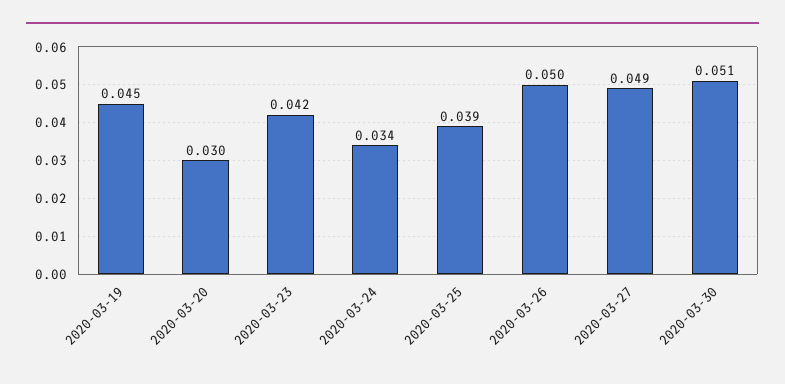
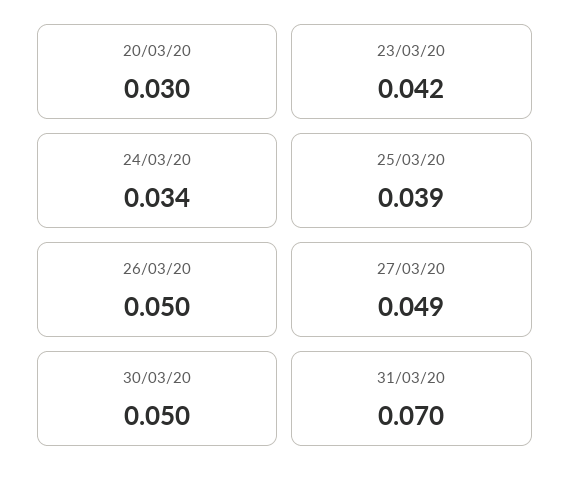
2020-03-19: 0.045 -> none
2020-03-30: 0.051 -> 0.05
31/03/20: none -> 0.07

